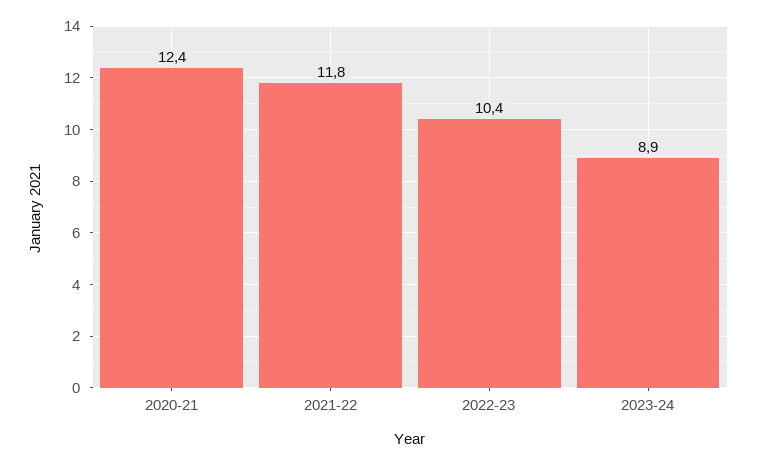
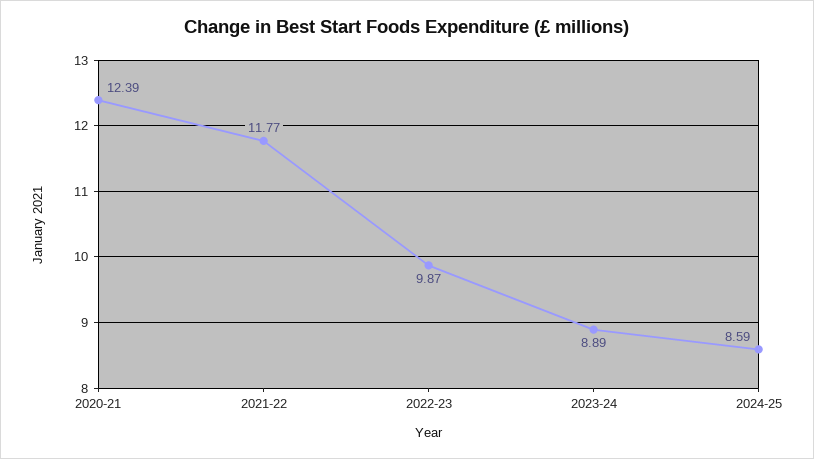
2022-23: 10.4 -> 9.87
2024-25: none -> 8.59

